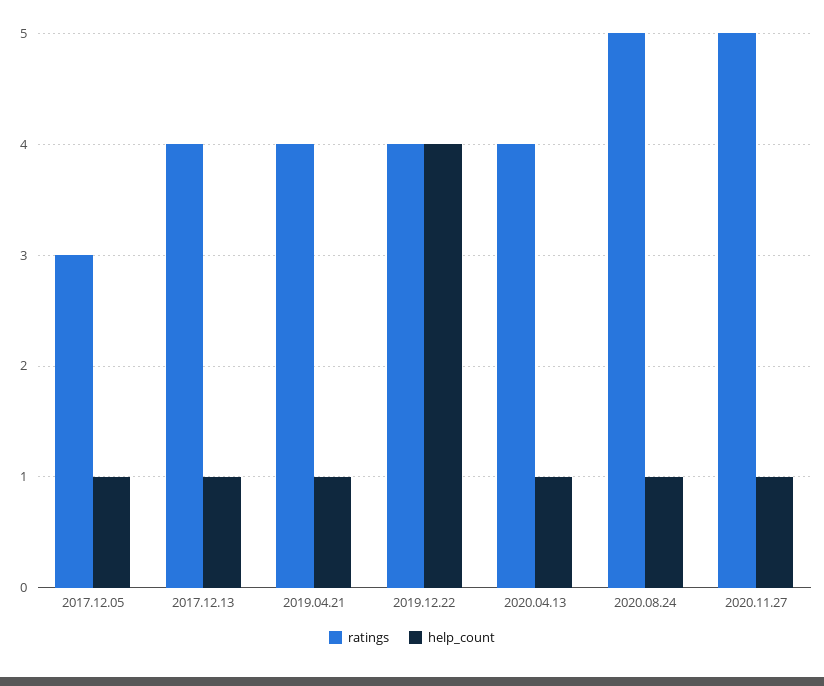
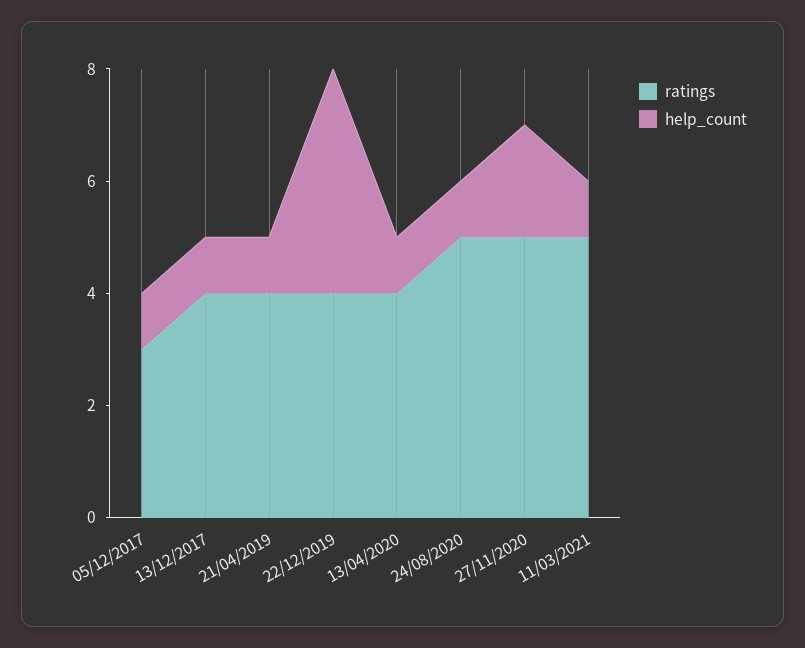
help_count, 2020.11.27: 1 -> 2
ratings, 11/03/2021: none -> 5
help_count, 11/03/2021: none -> 1

